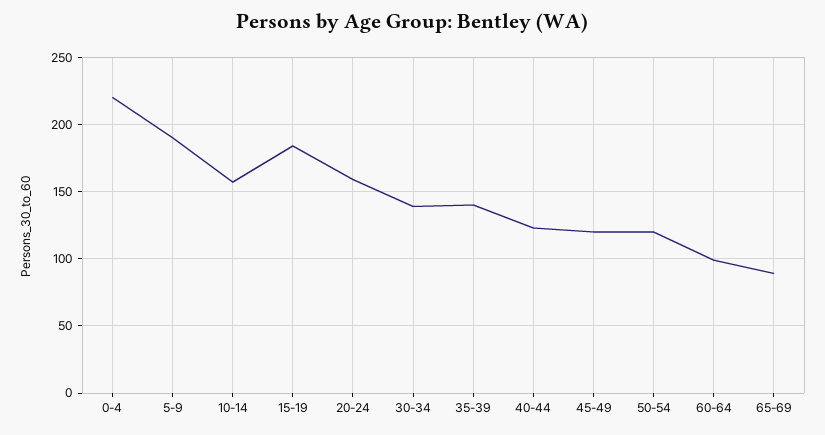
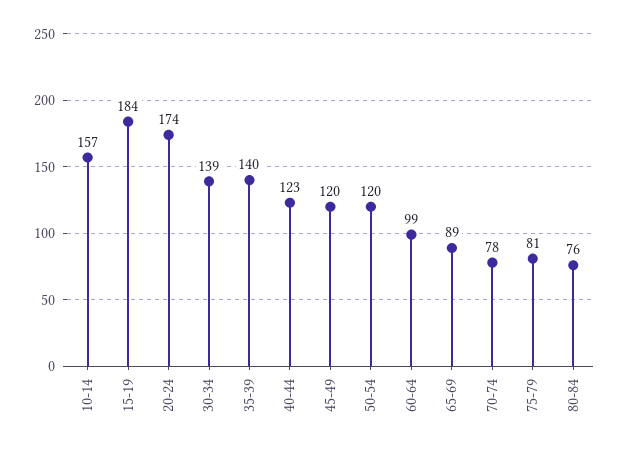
0-4: 220 -> none
5-9: 190 -> none
20-24: 160 -> 174
70-74: none -> 78
75-79: none -> 81
80-84: none -> 76

